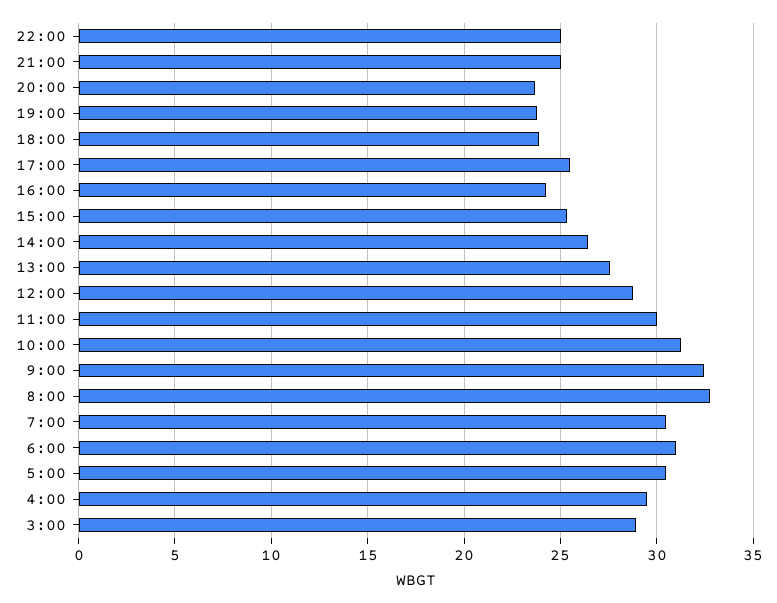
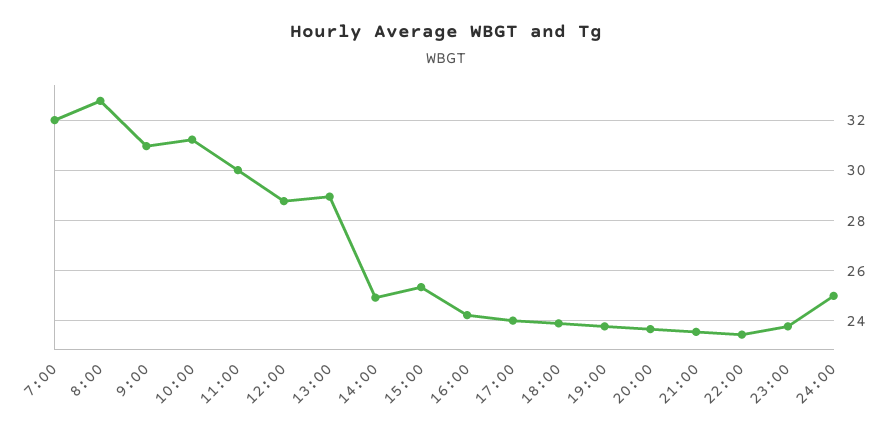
22:00: 25 -> 23.5
21:00: 25 -> 23.5
17:00: 25.5 -> 24
14:00: 26.5 -> 25
13:00: 27.5 -> 29
9:00: 32.5 -> 31
7:00: 30.5 -> 32
6:00: 31 -> none
5:00: 30.5 -> none
4:00: 29.5 -> none
3:00: 29 -> none
23:00: none -> 23.75
24:00: none -> 25

